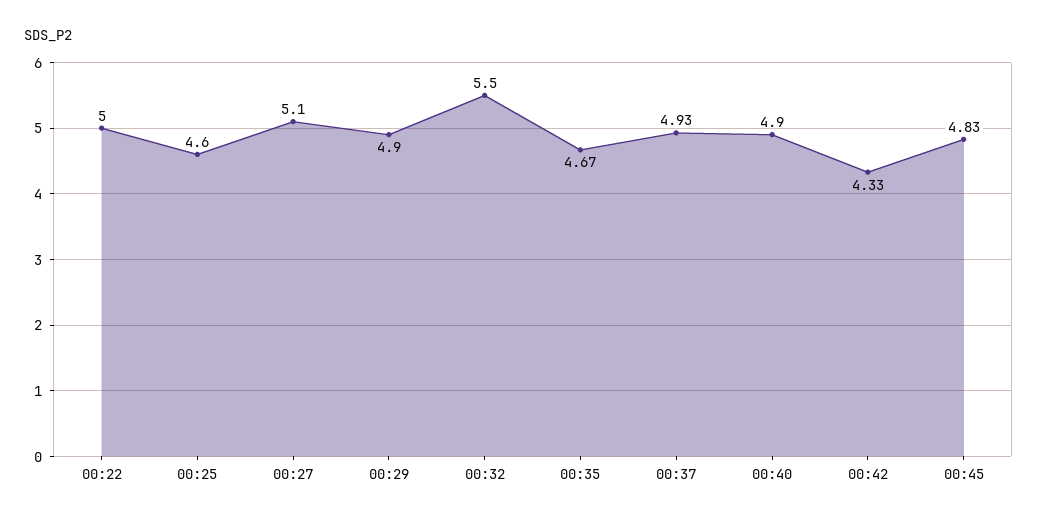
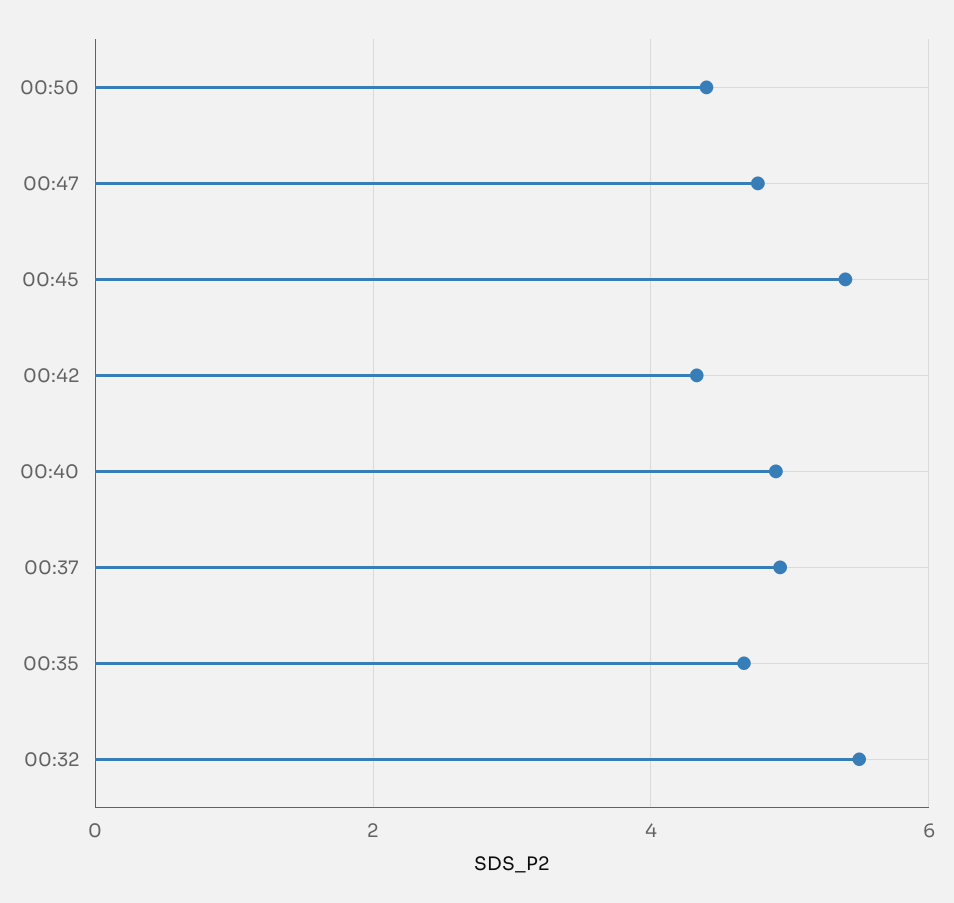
00:22: 5 -> none
00:25: 4.6 -> none
00:27: 5.1 -> none
00:29: 4.9 -> none
00:45: 4.83 -> 5.4
00:50: none -> 4.4
00:47: none -> 4.8

